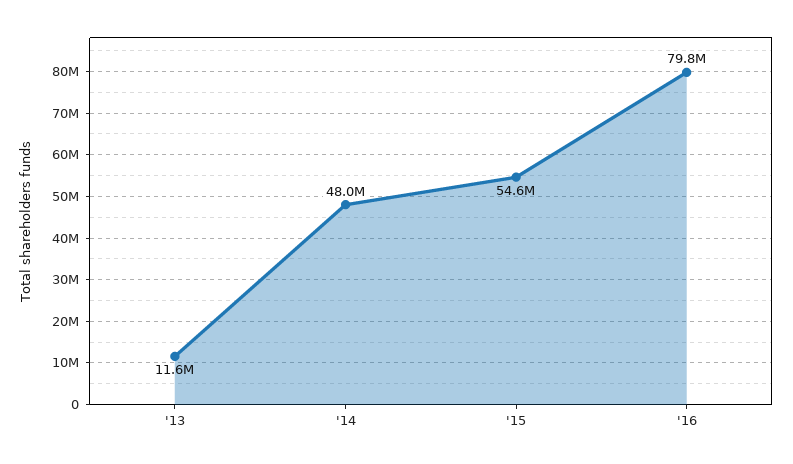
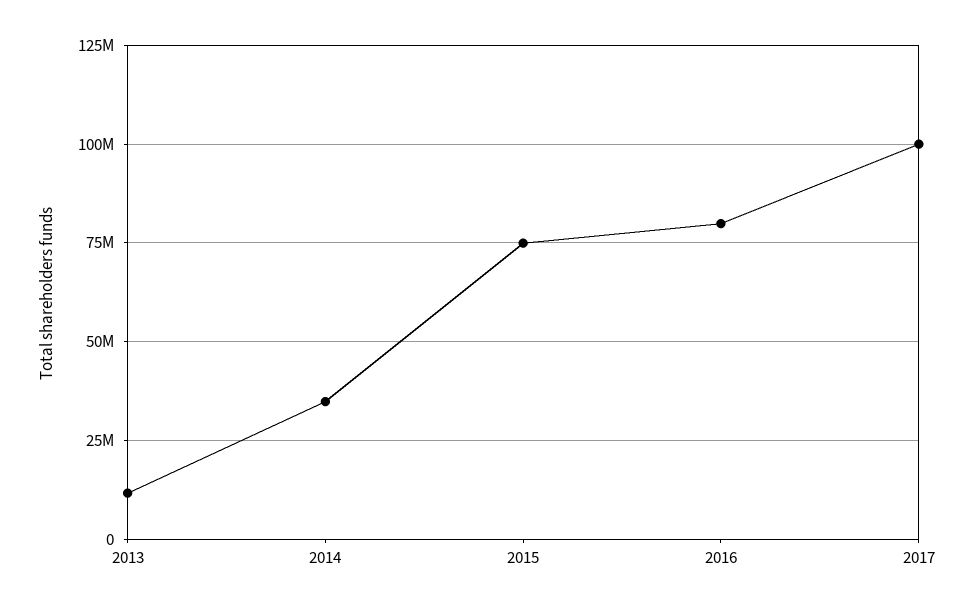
'14: 48000000 -> 35000000
'15: 54600000 -> 75000000
2017: none -> 100000000

